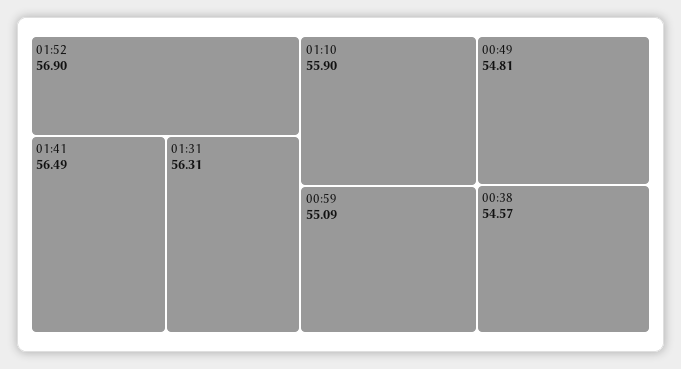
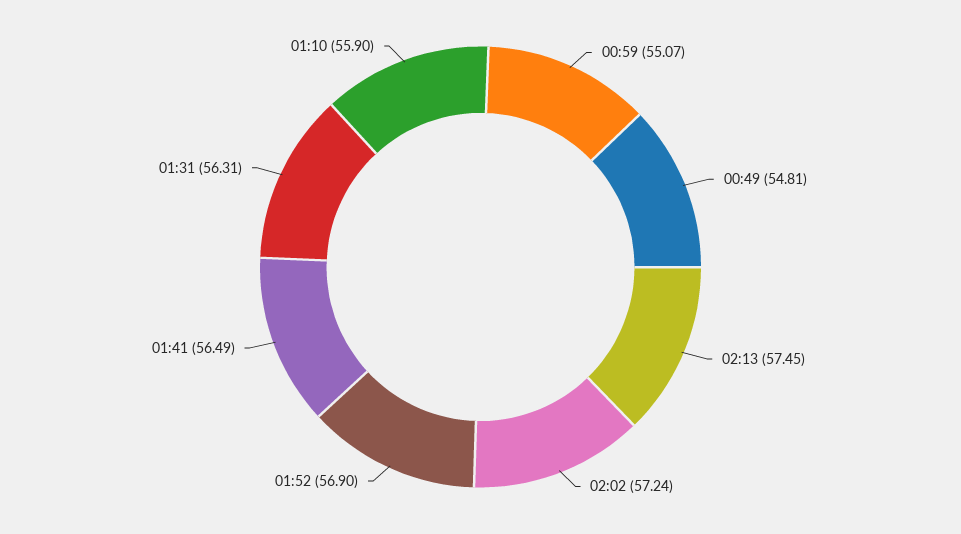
00:59: 55.09 -> 55.07
00:38: 54.57 -> none
02:13: none -> 57.45
02:02: none -> 57.24

